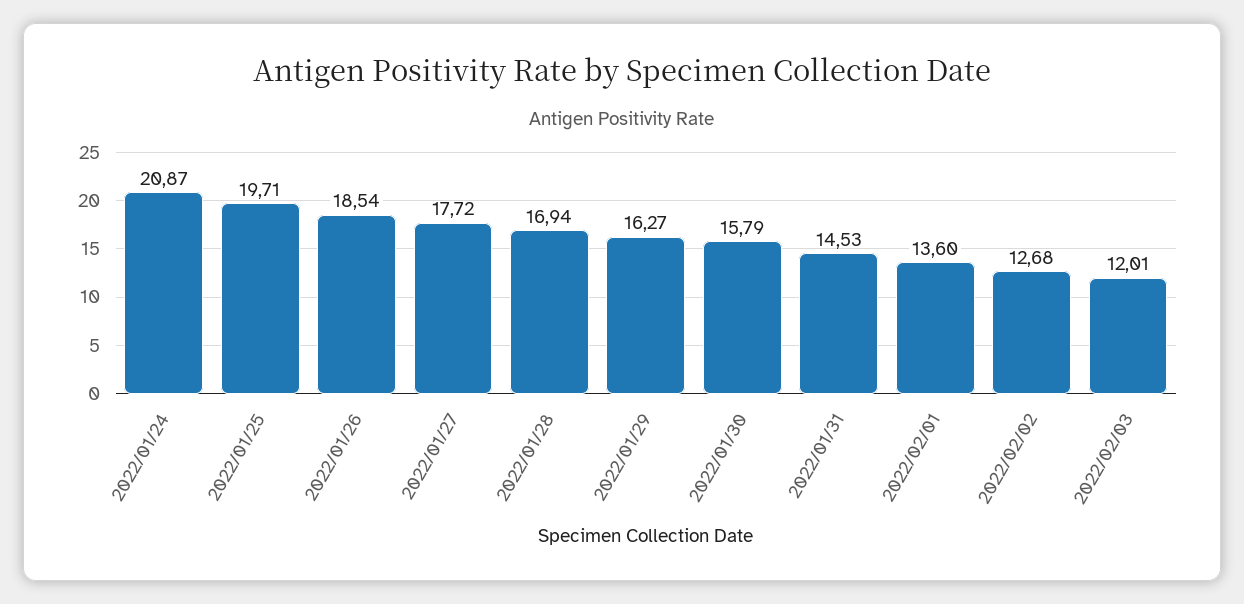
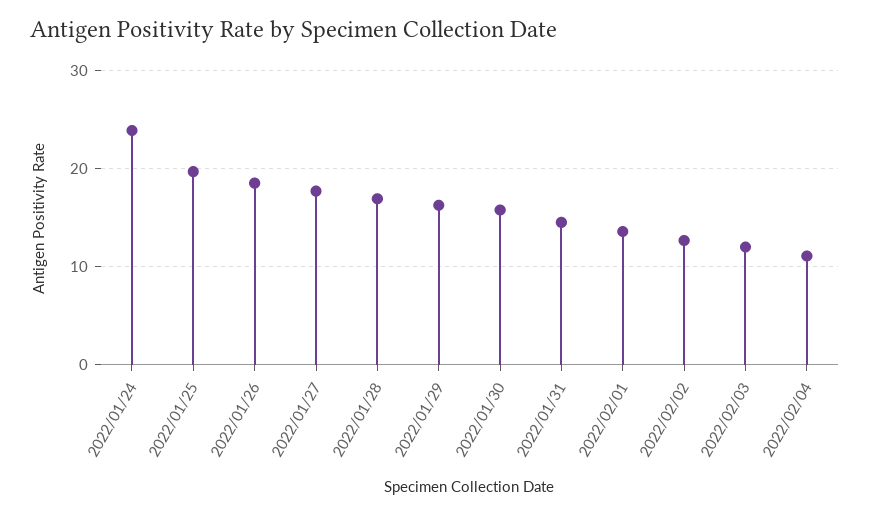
2022/01/24: 20.87 -> 24
2022/02/04: none -> 11

